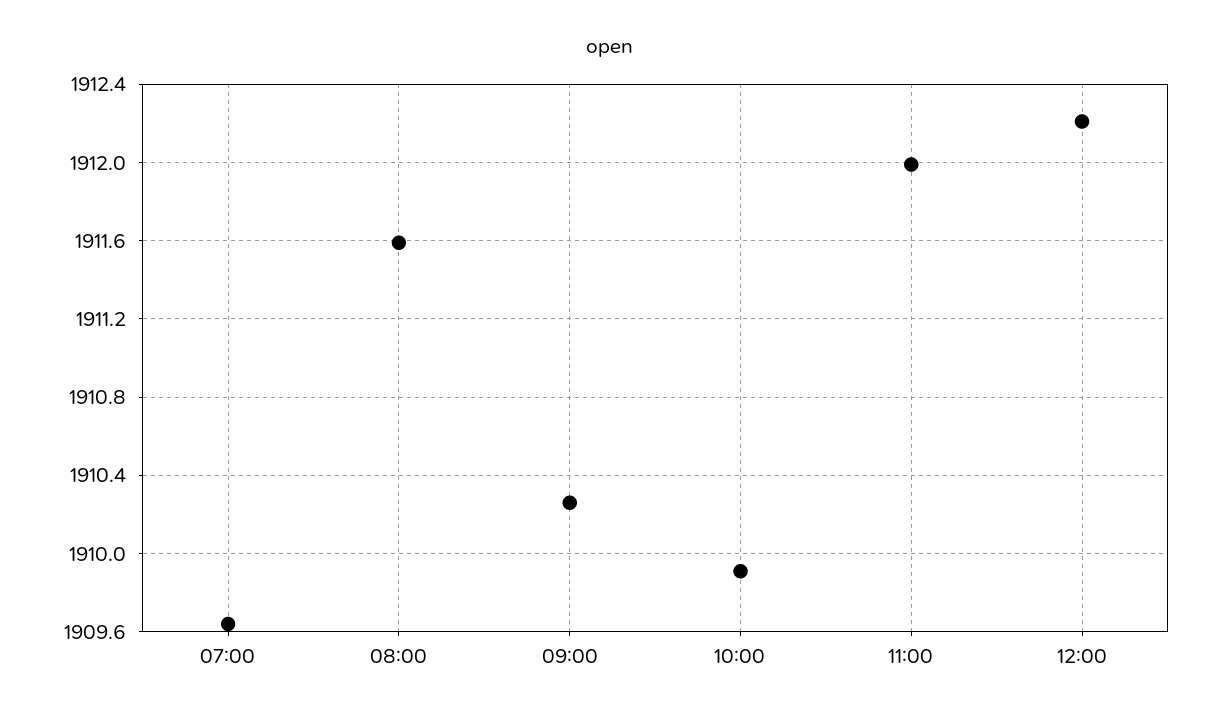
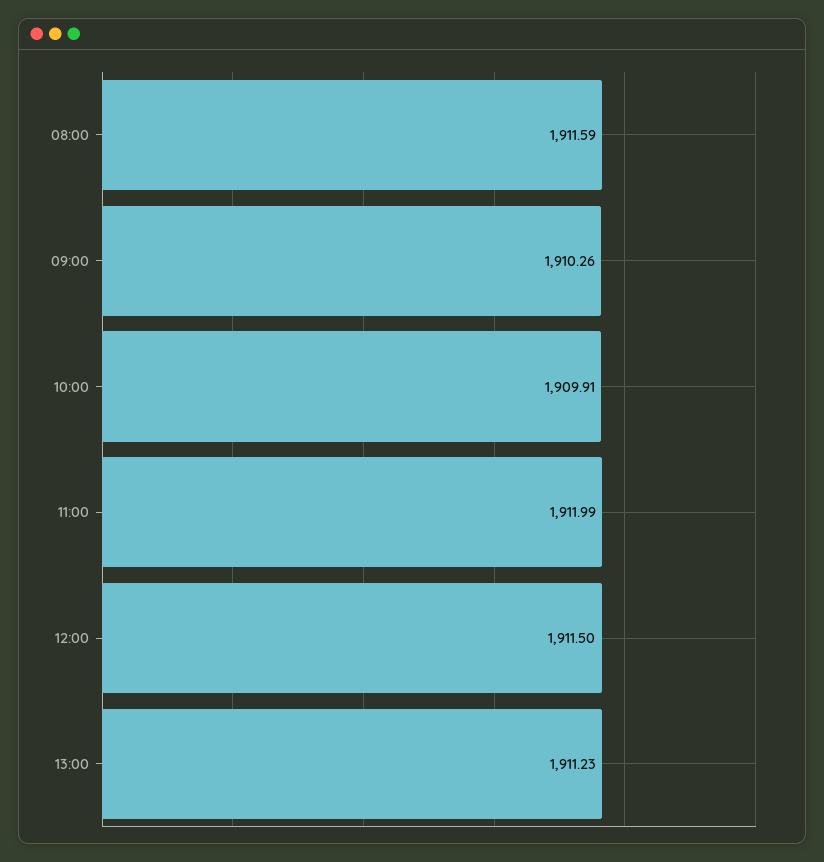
07:00: 1909.65 -> none
12:00: 1912.2 -> 1911.5
13:00: none -> 1911.23

